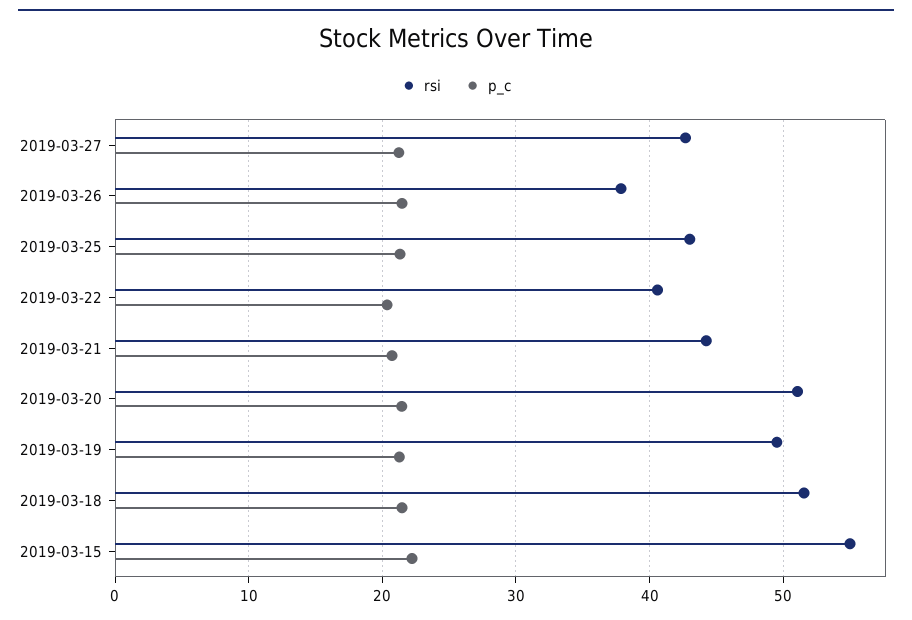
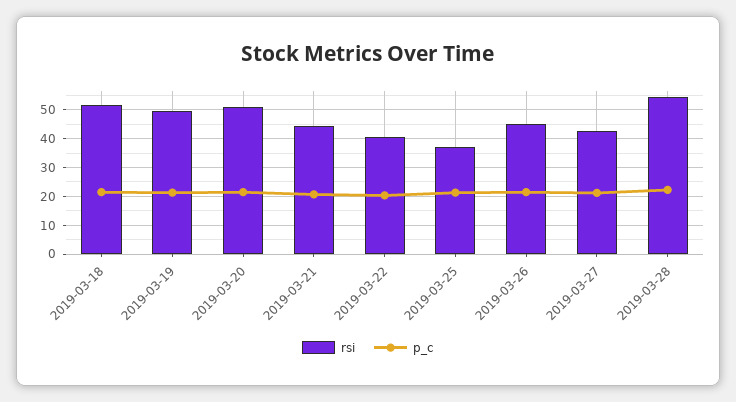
rsi, 2019-03-26: 38 -> 45
rsi, 2019-03-25: 43 -> 37.5
rsi, 2019-03-15: 55 -> none
p_c, 2019-03-15: 22 -> none
rsi, 2019-03-28: none -> 55
p_c, 2019-03-28: none -> 22.5

